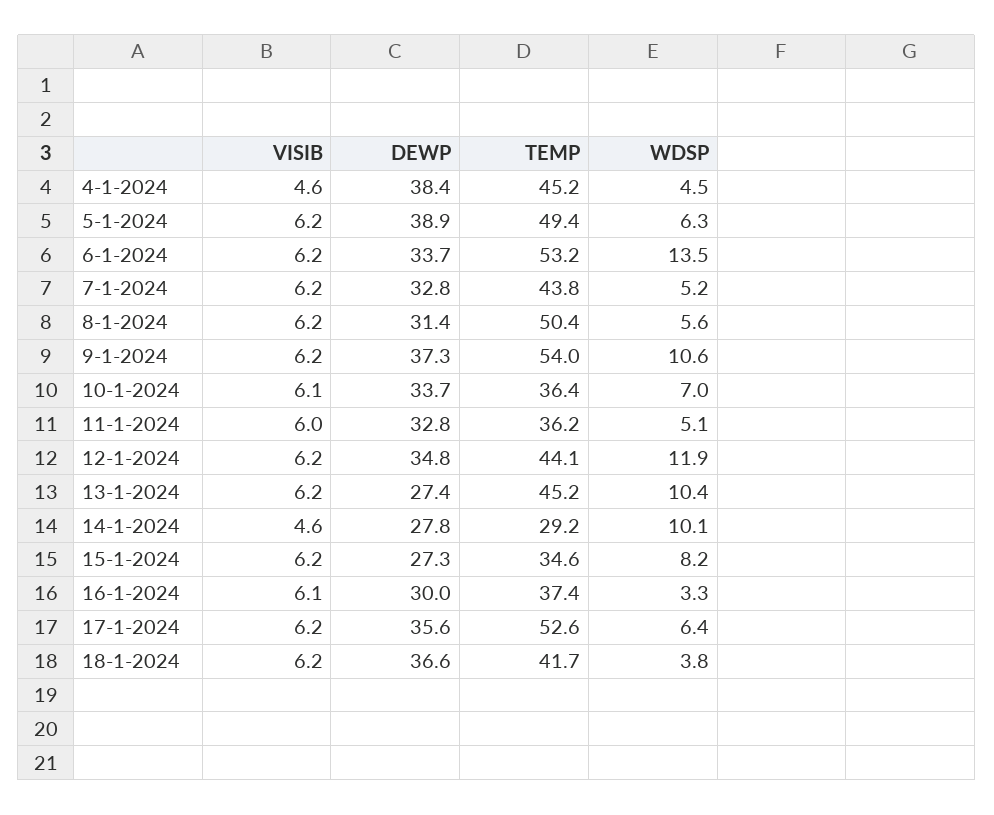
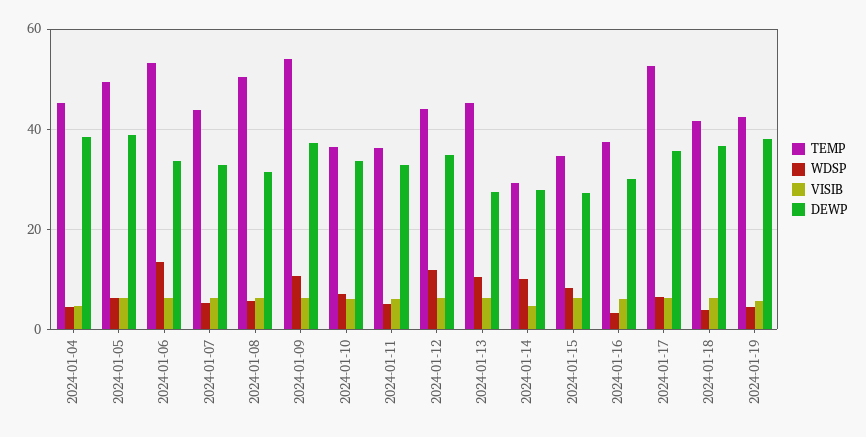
TEMP, 2024-01-19: none -> 42
WDSP, 2024-01-19: none -> 4
VISIB, 2024-01-19: none -> 6
DEWP, 2024-01-19: none -> 38

